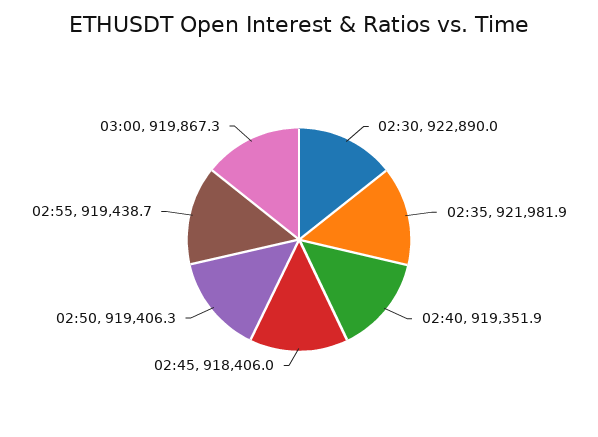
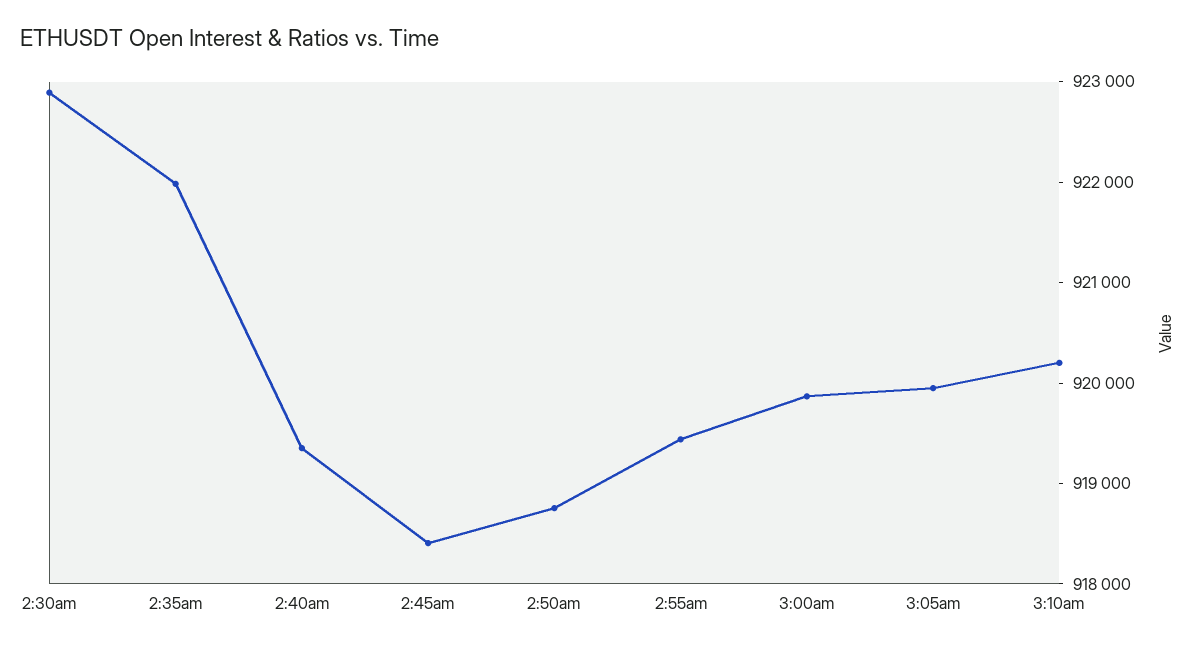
02:50: 919406.3 -> 918800
3:05am: none -> 920000
3:10am: none -> 920200

